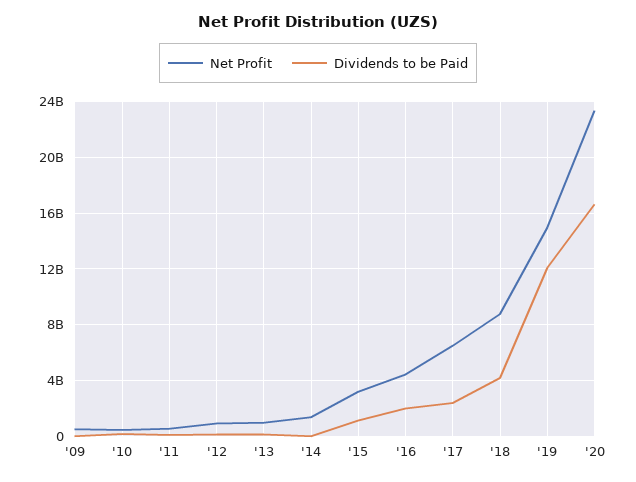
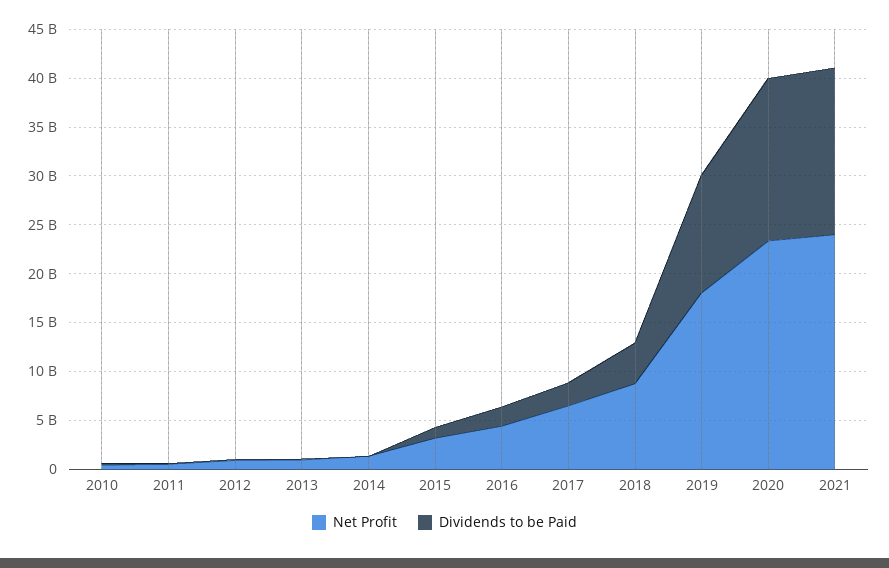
Net Profit, '09: 500000000 -> none
Dividends to be Paid, '09: 0 -> none
Net Profit, '19: 15000000000 -> 18000000000
Net Profit, 2021: none -> 24000000000
Dividends to be Paid, 2021: none -> 17000000000

